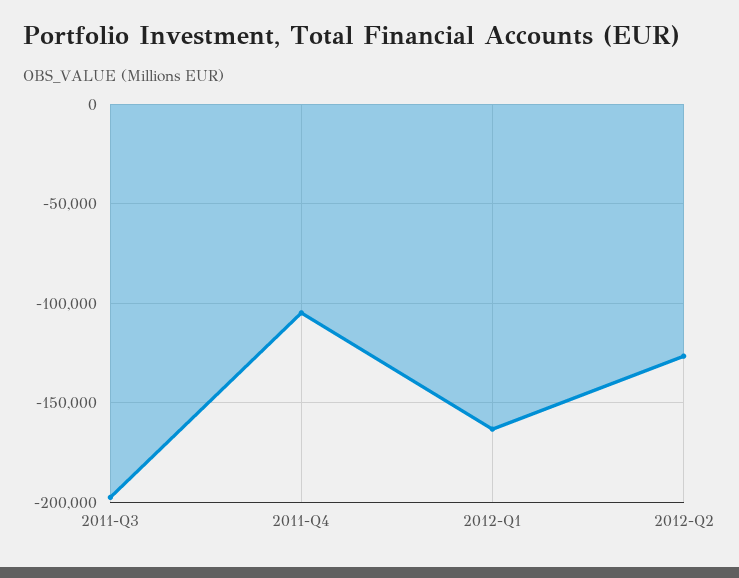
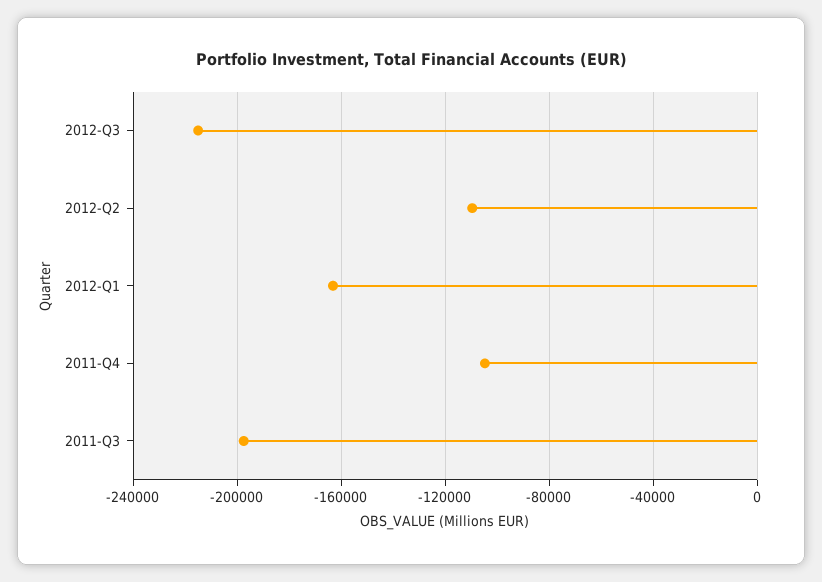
2012-Q2: -125000 -> -110000
2012-Q3: none -> -215000

